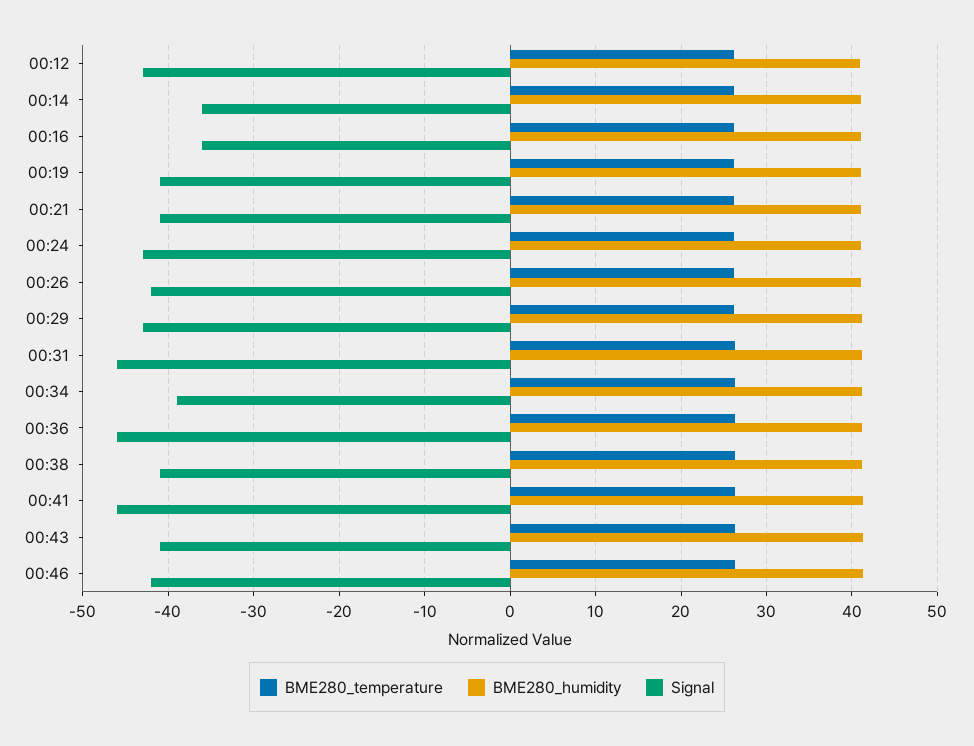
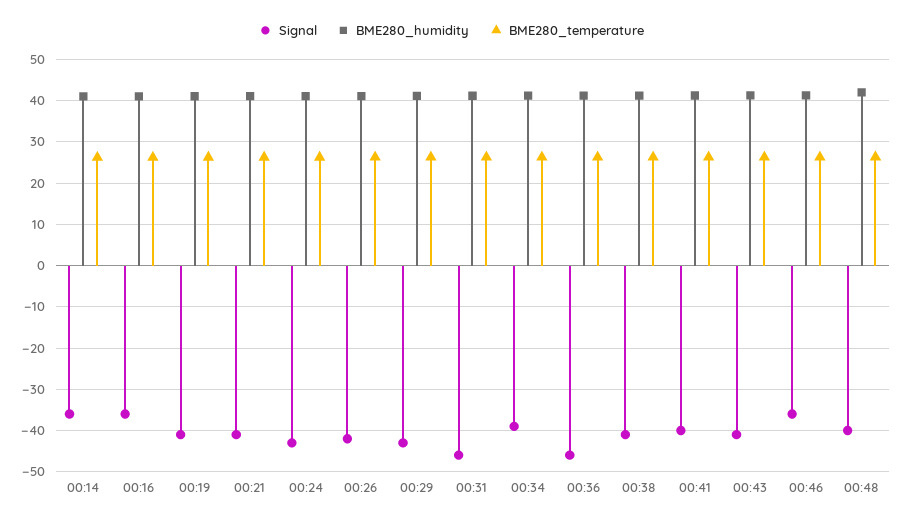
BME280_temperature, 00:12: 26 -> none
BME280_humidity, 00:12: 41 -> none
Signal, 00:12: -43 -> none
Signal, 00:41: -46 -> -40
Signal, 00:46: -42 -> -36
Signal, 00:48: none -> -40
BME280_humidity, 00:48: none -> 42
BME280_temperature, 00:48: none -> 26

